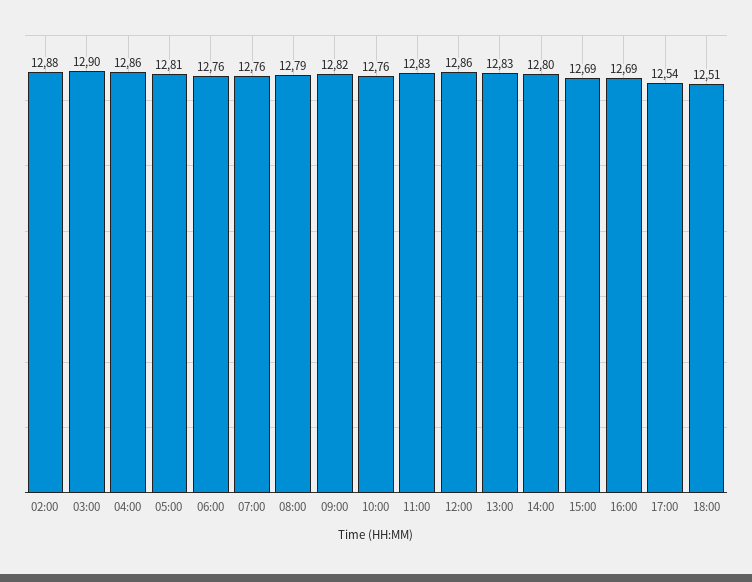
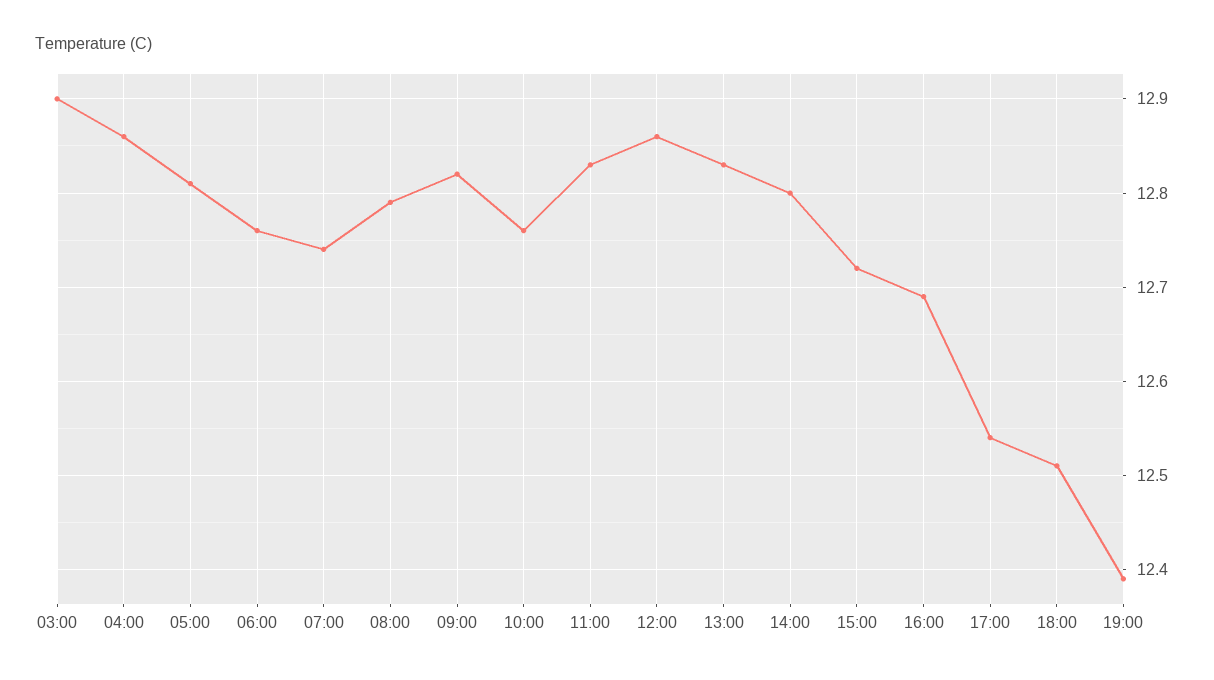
02:00: 12.88 -> none
07:00: 12.76 -> 12.74
15:00: 12.69 -> 12.72
19:00: none -> 12.39

